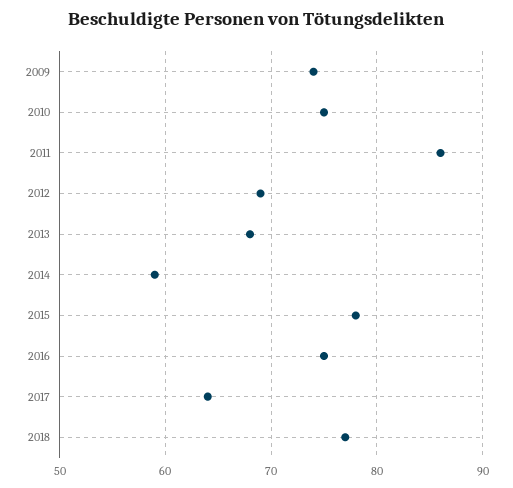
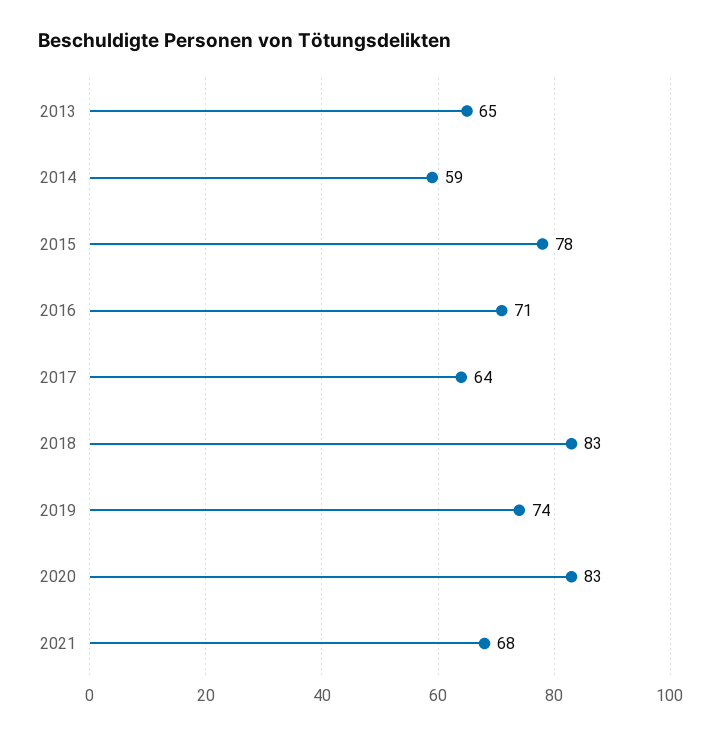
2009: 74 -> none
2010: 75 -> none
2011: 86 -> none
2012: 69 -> none
2013: 68 -> 65
2016: 75 -> 71
2018: 77 -> 83
2019: none -> 74
2020: none -> 83
2021: none -> 68

